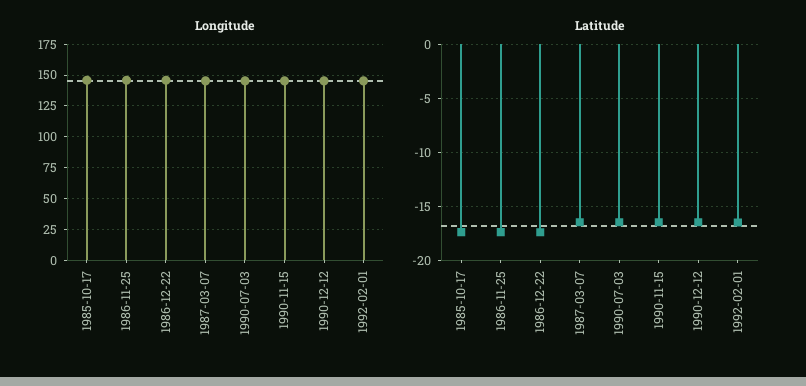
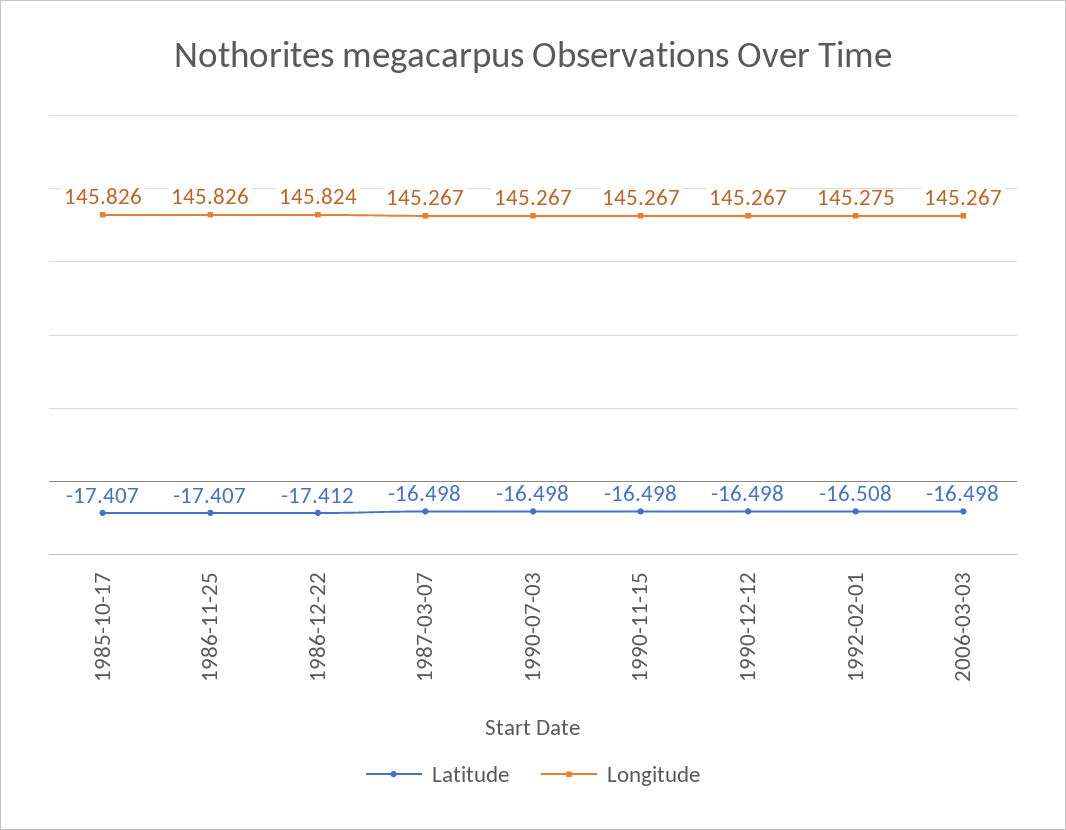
Latitude, 2006-03-03: none -> -16.498
Longitude, 2006-03-03: none -> 145.267

